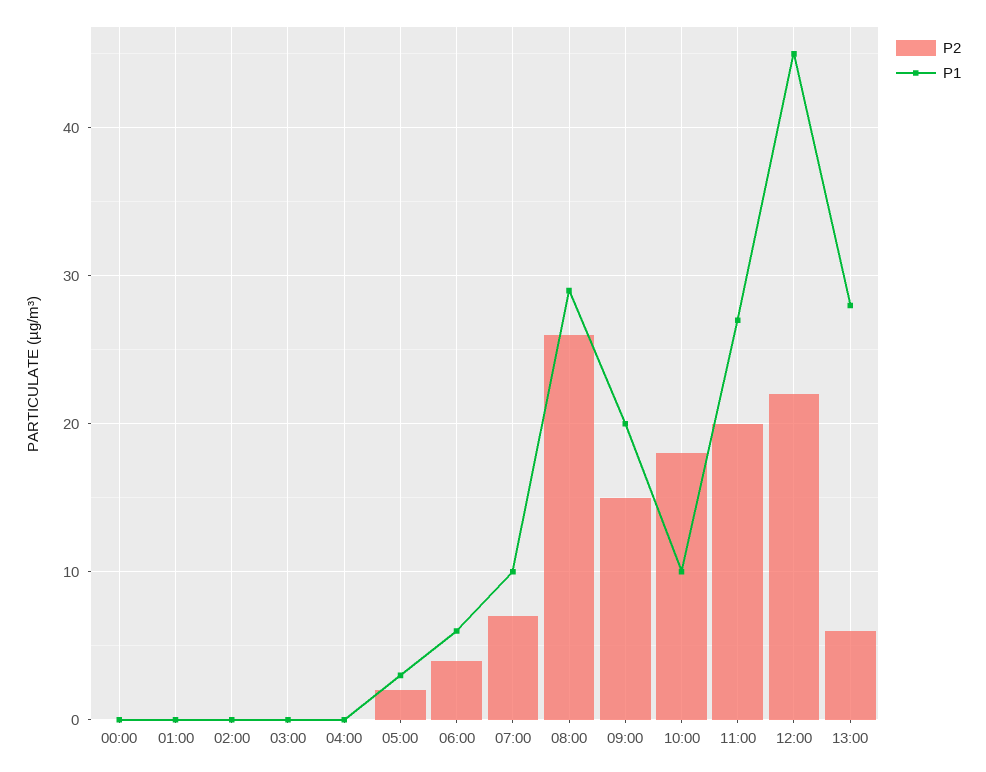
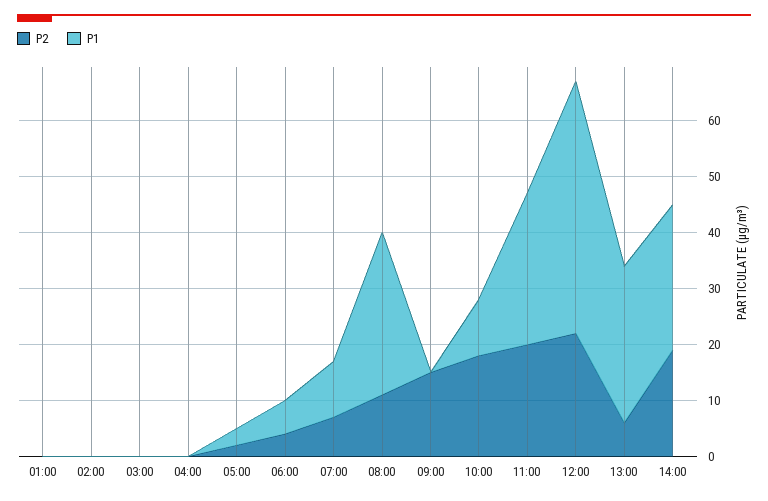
P2, 00:00: 0 -> none
P1, 00:00: 0 -> none
P2, 08:00: 26 -> 10
P1, 09:00: 20 -> 0
P2, 14:00: none -> 20
P1, 14:00: none -> 25

